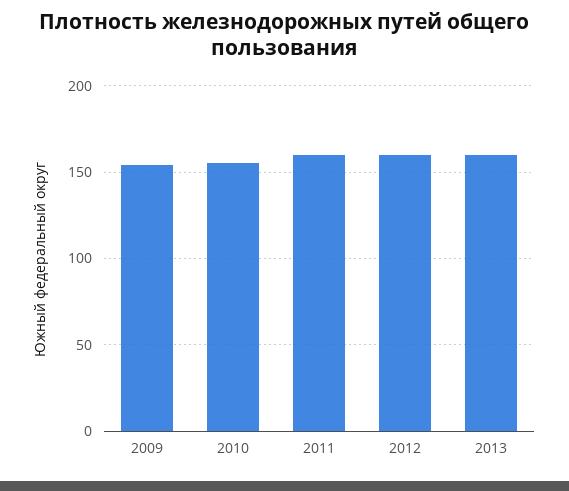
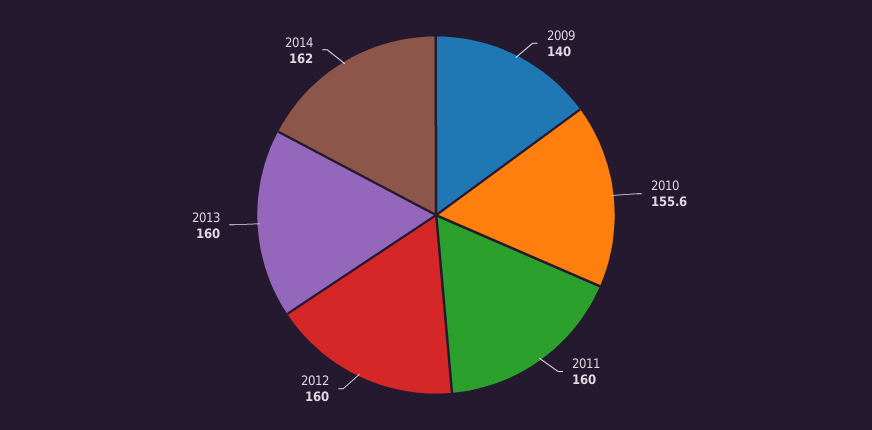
2009: 155 -> 140
2014: none -> 162

